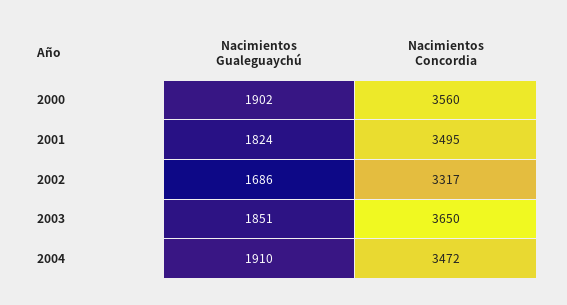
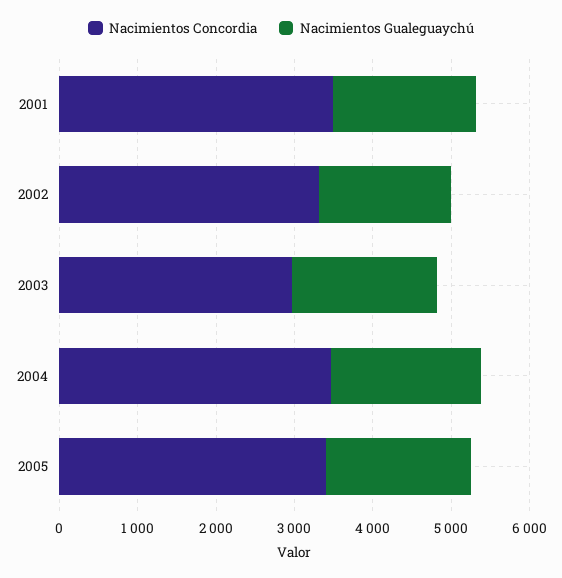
Nacimientos Gualeguaychú, 2000: 1902 -> none
Nacimientos Concordia, 2000: 3560 -> none
Nacimientos Concordia, 2003: 3650 -> 3000
Nacimientos Concordia, 2005: none -> 3400
Nacimientos Gualeguaychú, 2005: none -> 1800

